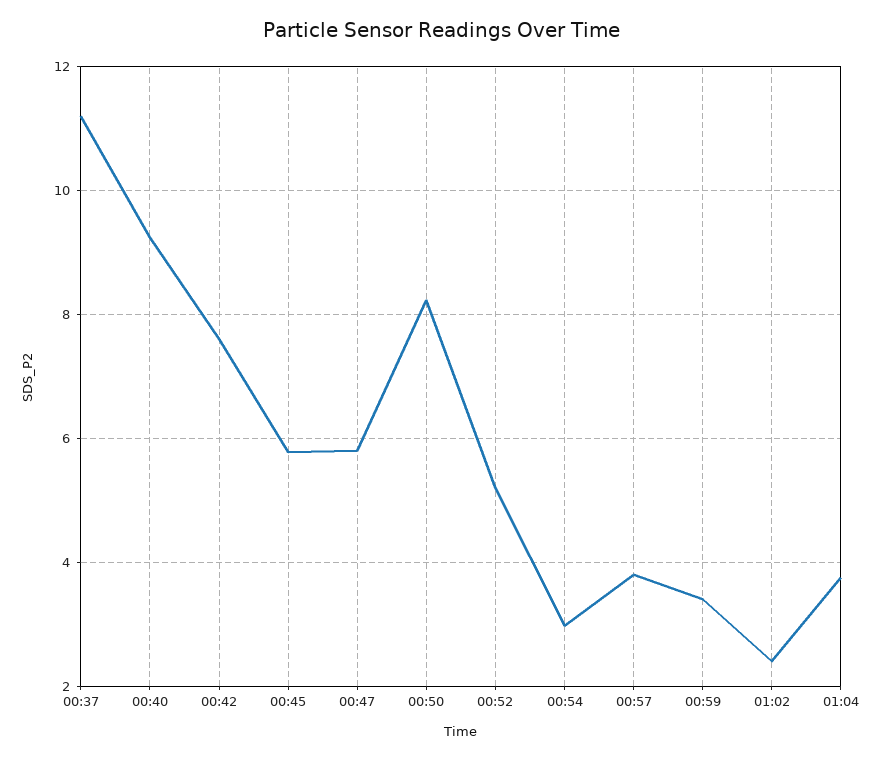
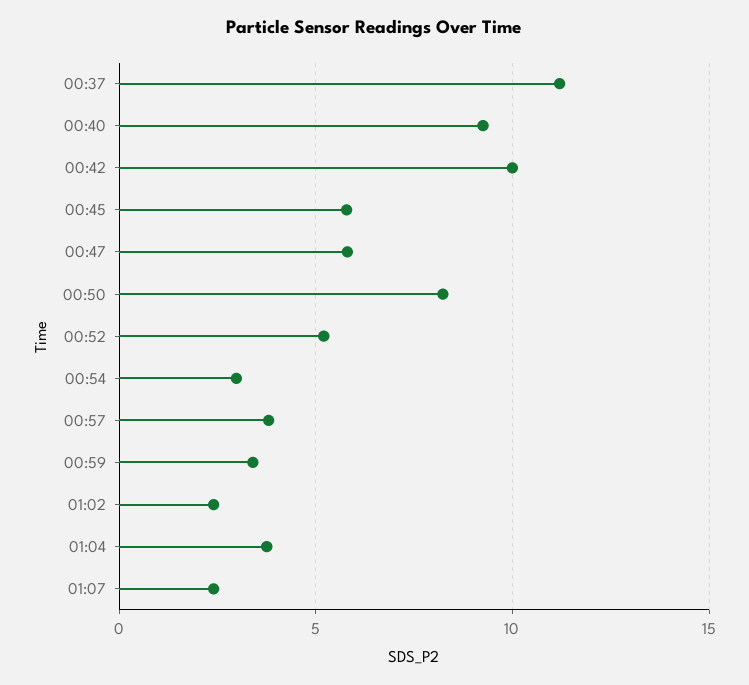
00:42: 7.6 -> 10
01:07: none -> 2.5

